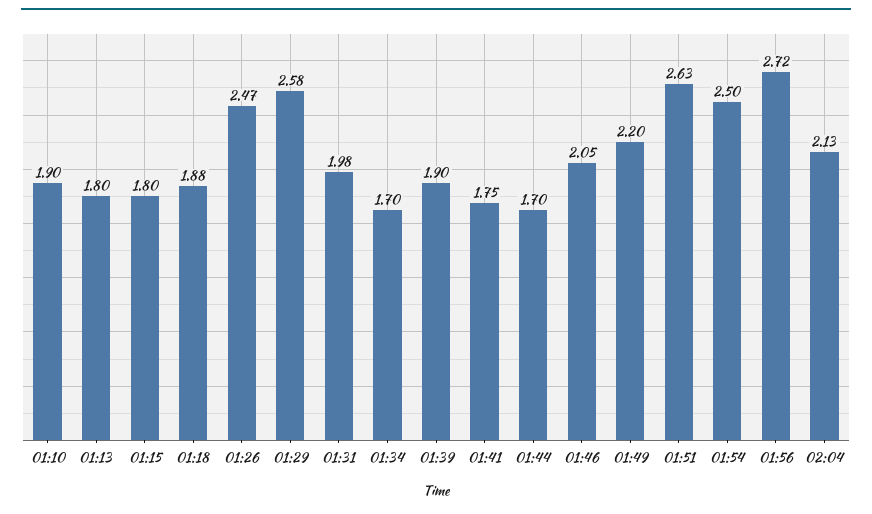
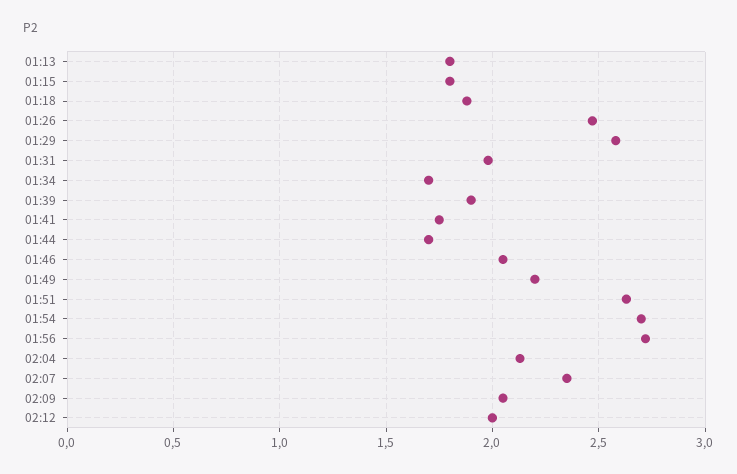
01:10: 1.9 -> none
01:54: 2.5 -> 2.7
02:07: none -> 2.35
02:09: none -> 2.05
02:12: none -> 2

